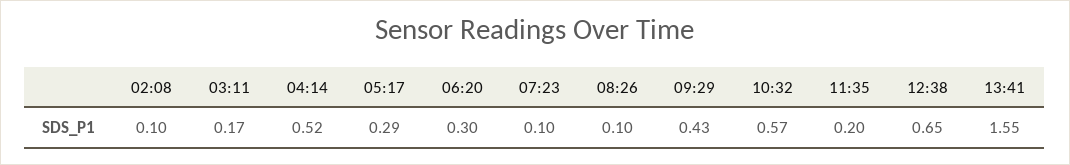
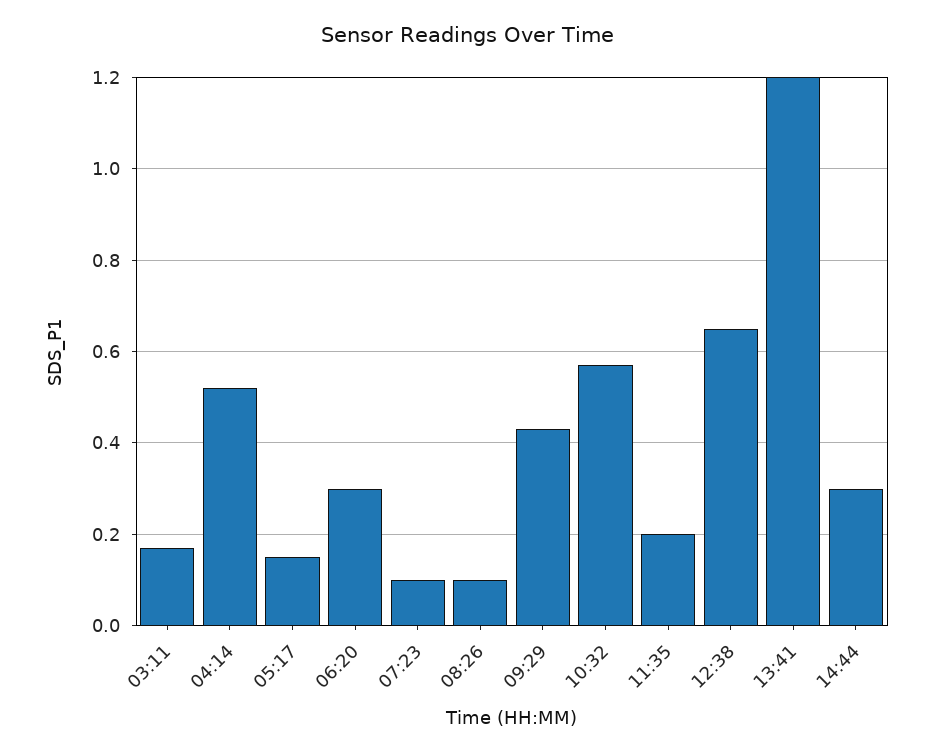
02:08: 0.1 -> none
05:17: 0.29 -> 0.15
13:41: 1.55 -> 1.2
14:44: none -> 0.3

